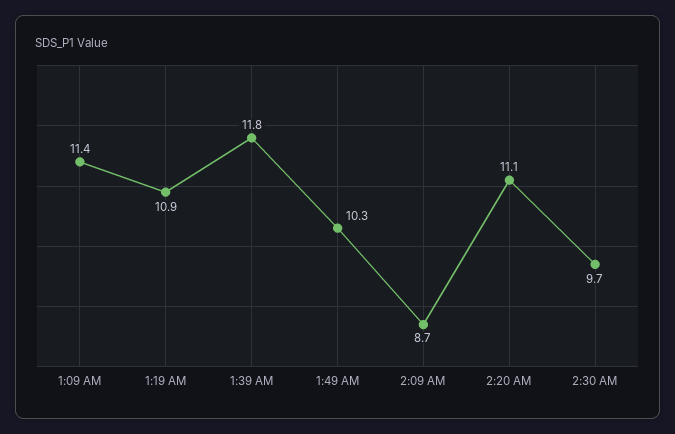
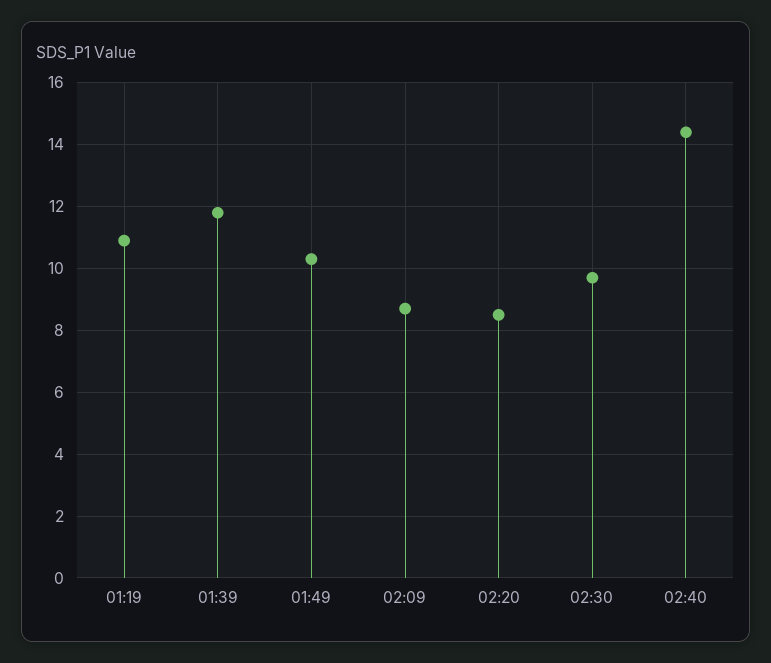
1:09 AM: 11.4 -> none
2:20 AM: 11.1 -> 8.5
02:40: none -> 14.5

